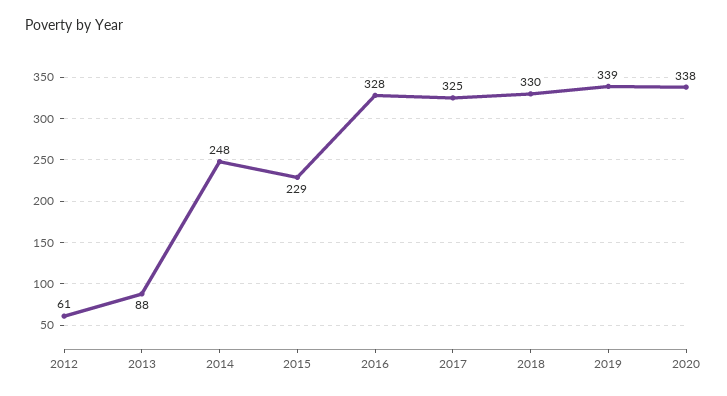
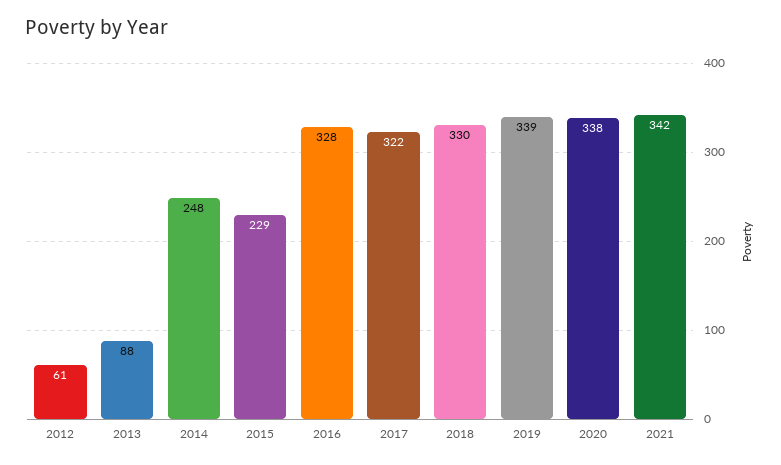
2017: 325 -> 322
2021: none -> 342

